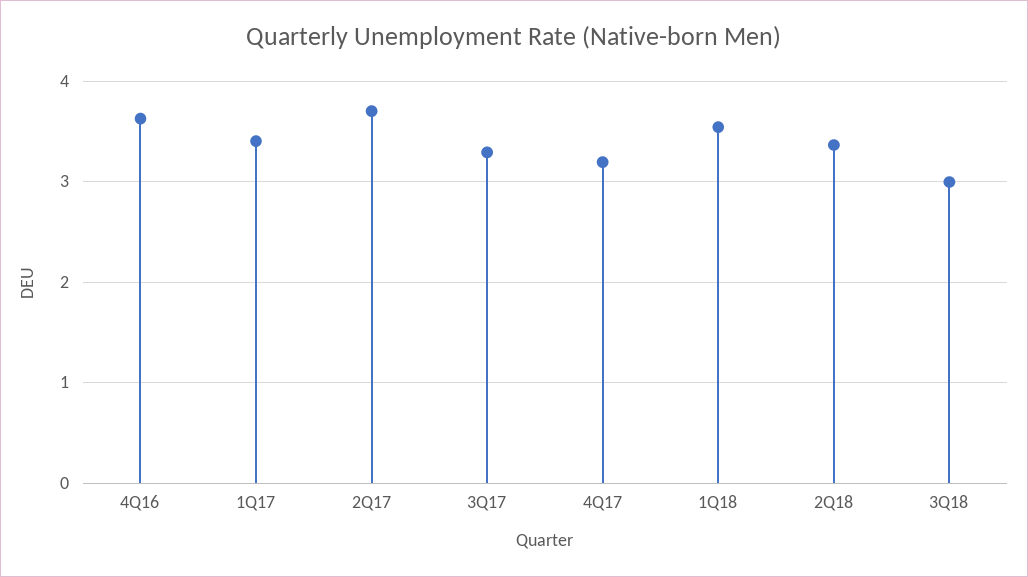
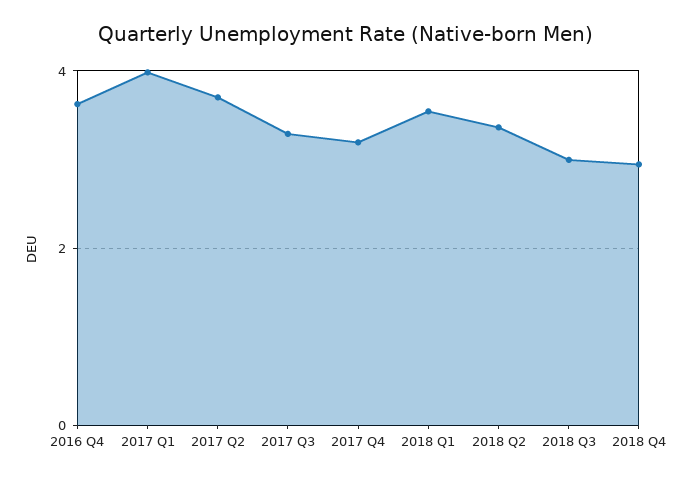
1Q17: 3.4 -> 4
2018 Q4: none -> 3

